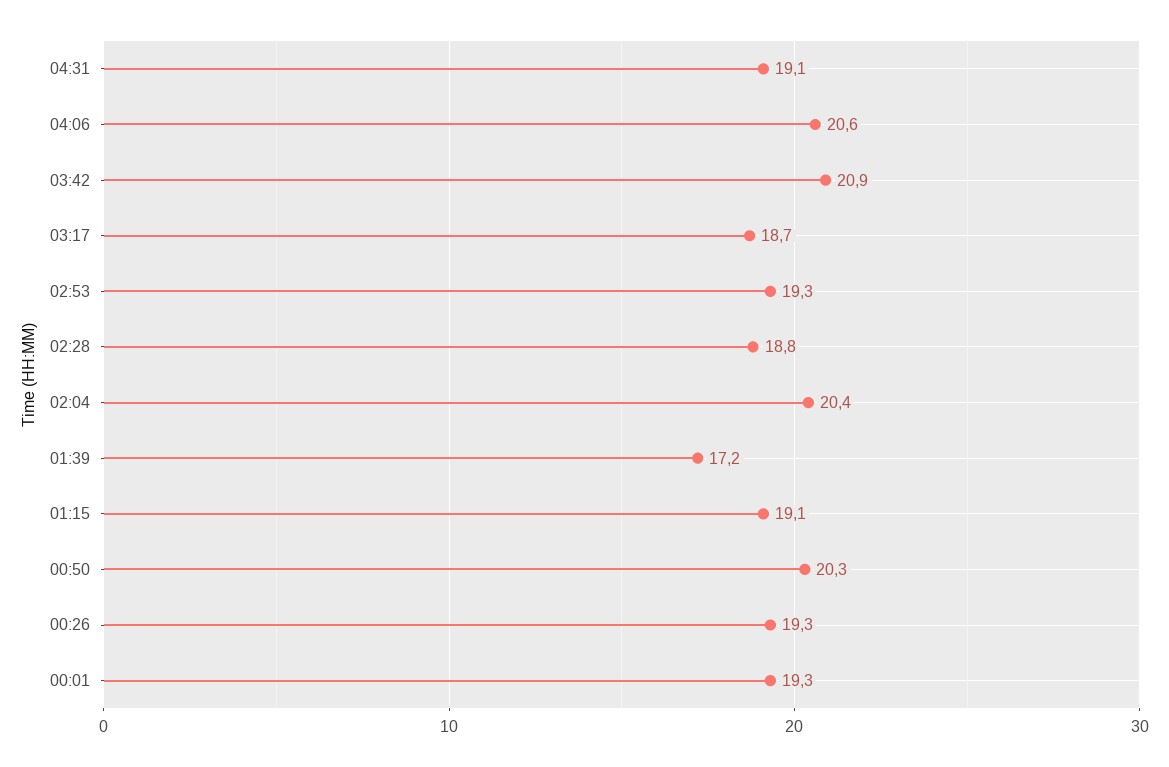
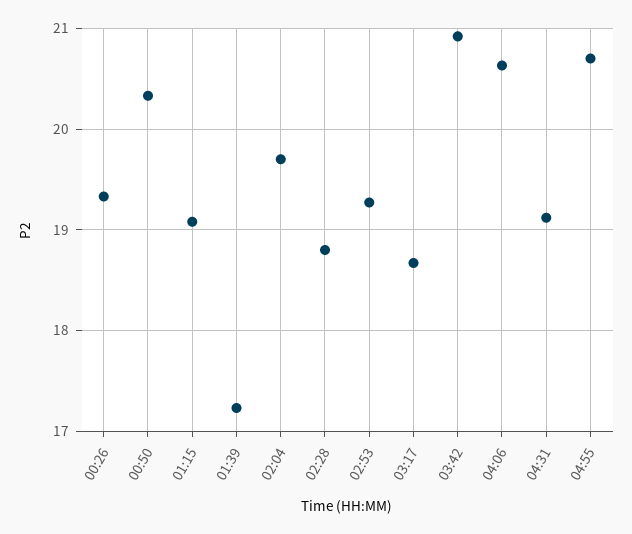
02:04: 20.4 -> 19.7
00:01: 19.3 -> none
04:55: none -> 20.7

